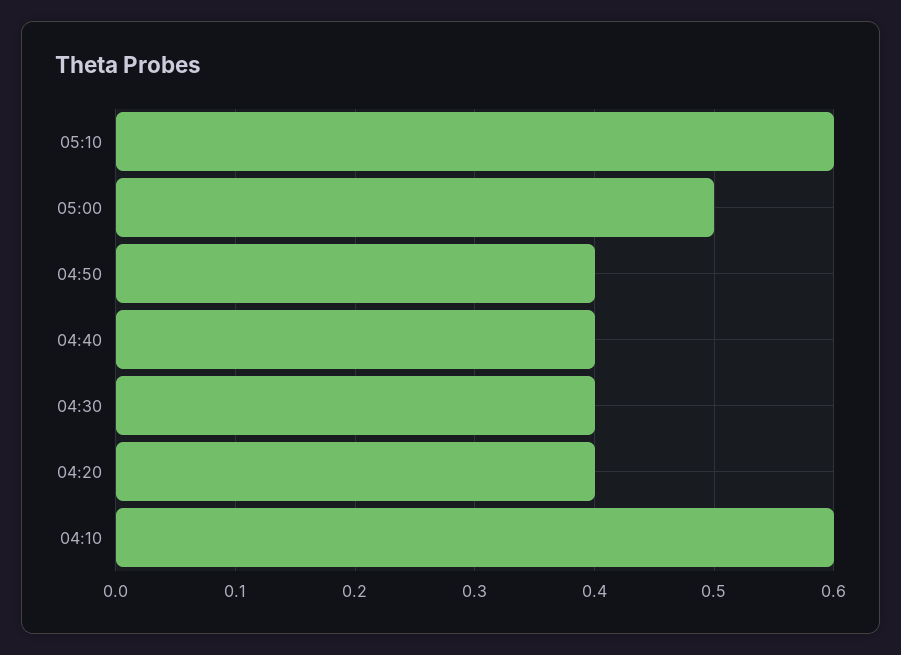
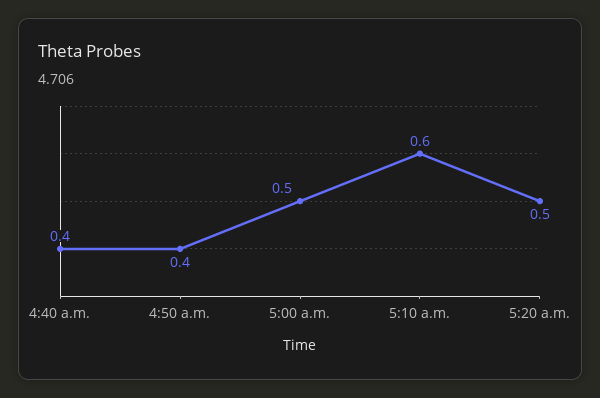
04:30: 0.4 -> none
04:20: 0.4 -> none
04:10: 0.6 -> none
5:20 a.m.: none -> 0.5

